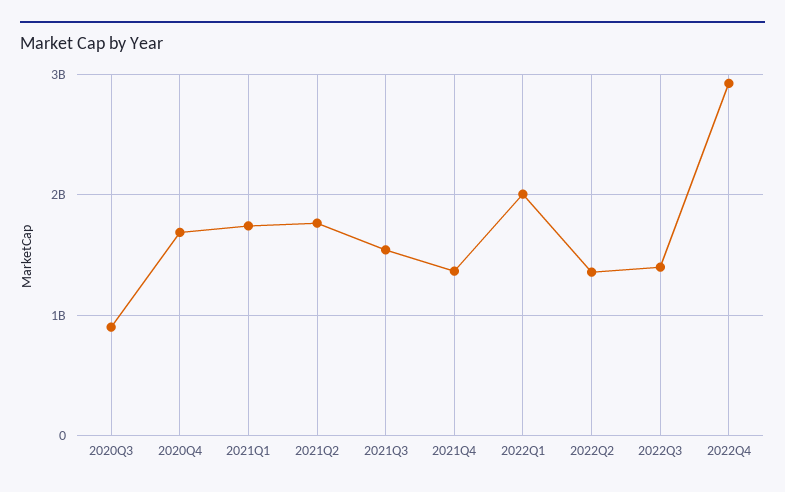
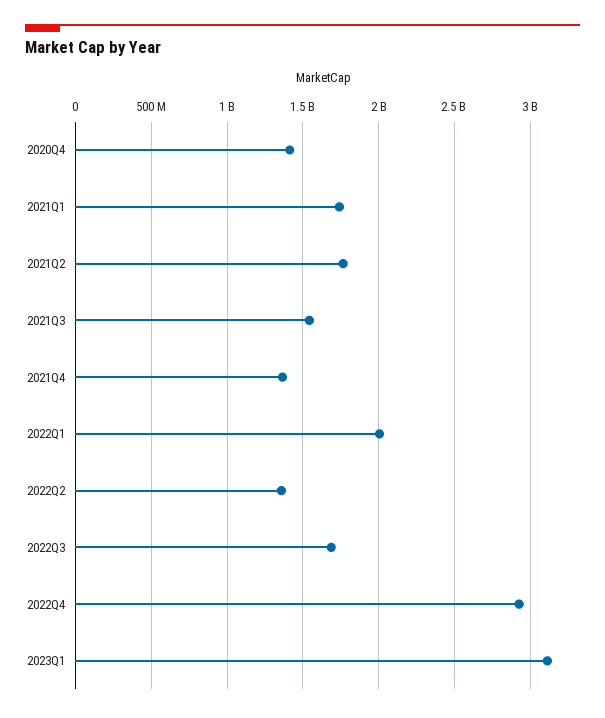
2020Q3: 900000000 -> none
2020Q4: 1700000000 -> 1400000000
2022Q3: 1400000000 -> 1700000000
2023Q1: none -> 3100000000

